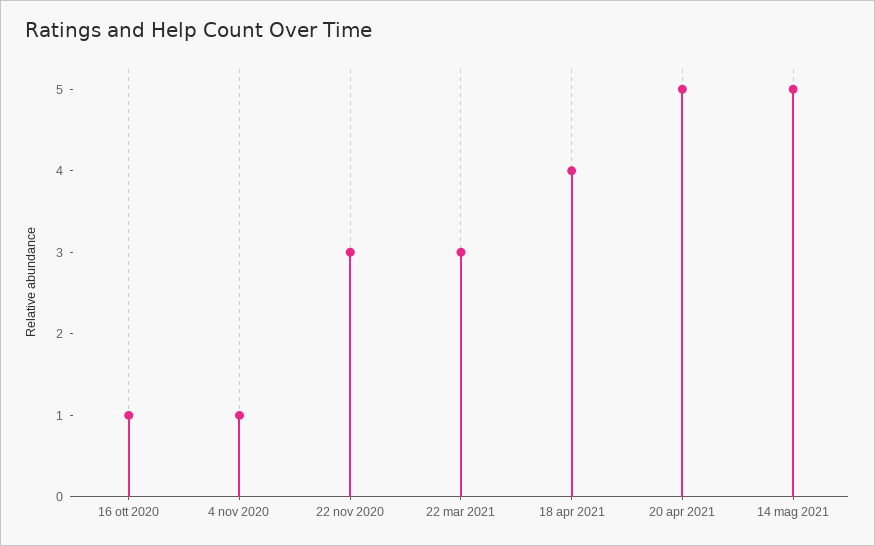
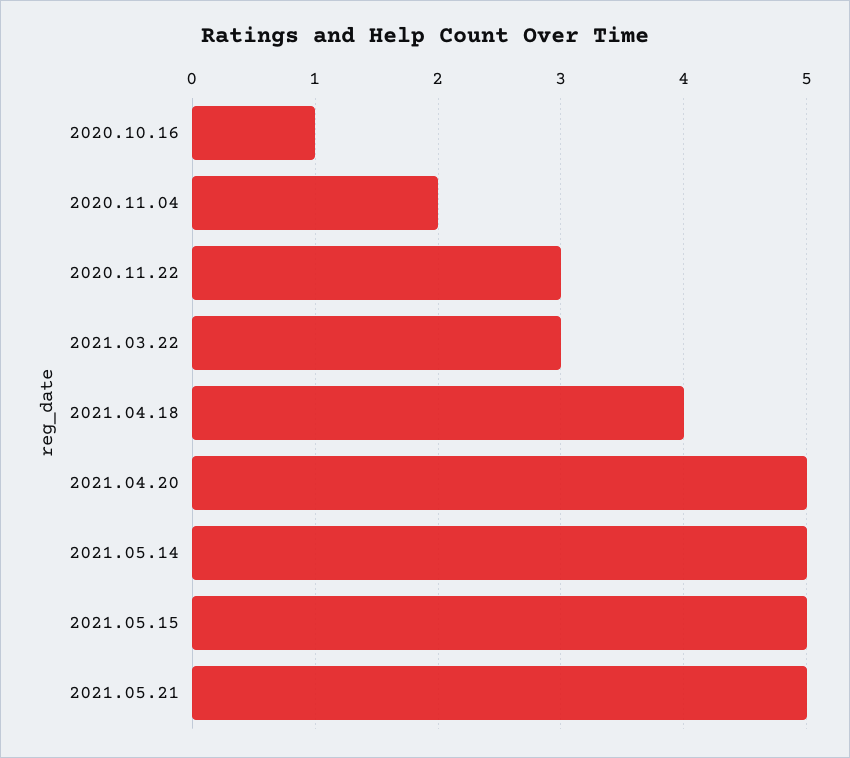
4 nov 2020: 1 -> 2
2021.05.15: none -> 5
2021.05.21: none -> 5

